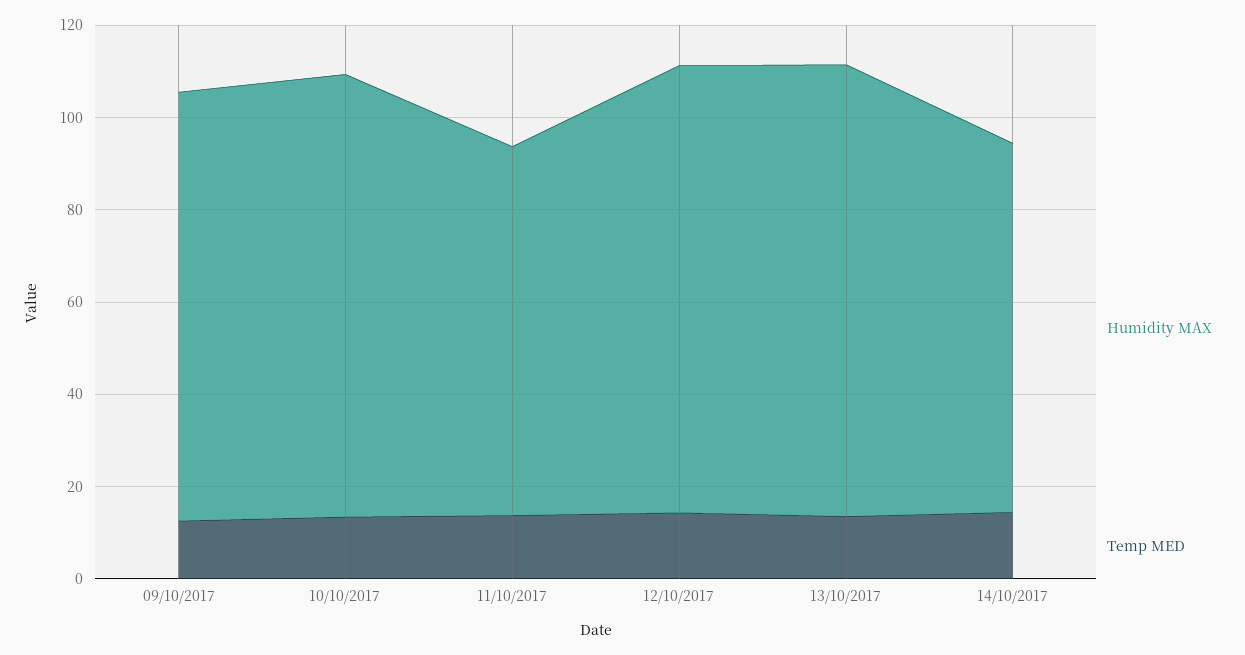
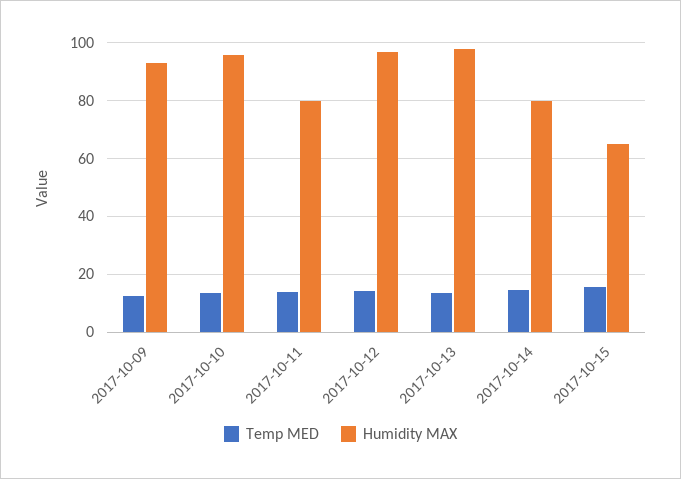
Temp MED, 2017-10-15: none -> 15
Humidity MAX, 2017-10-15: none -> 65

